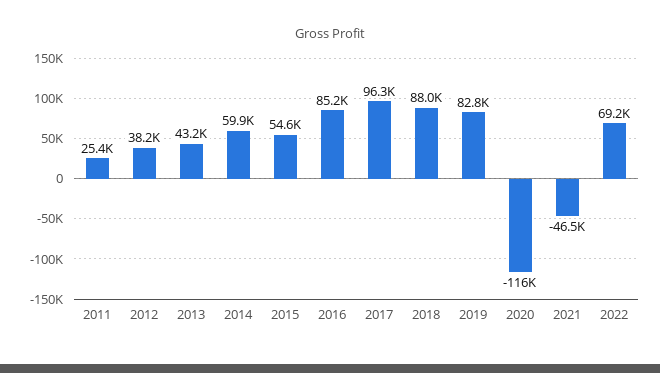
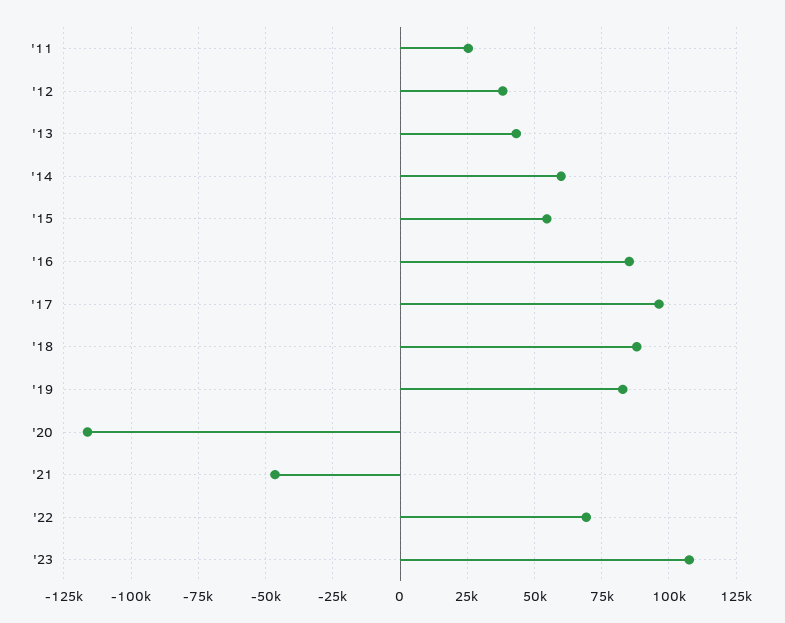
'23: none -> 107500

